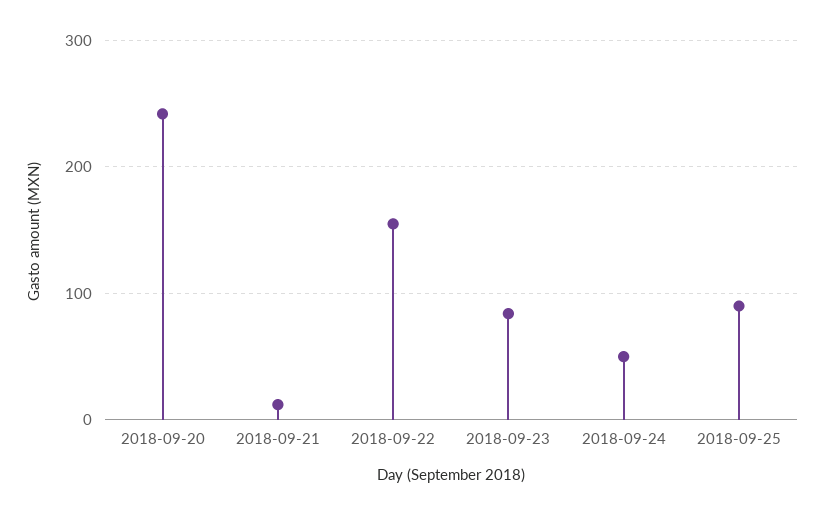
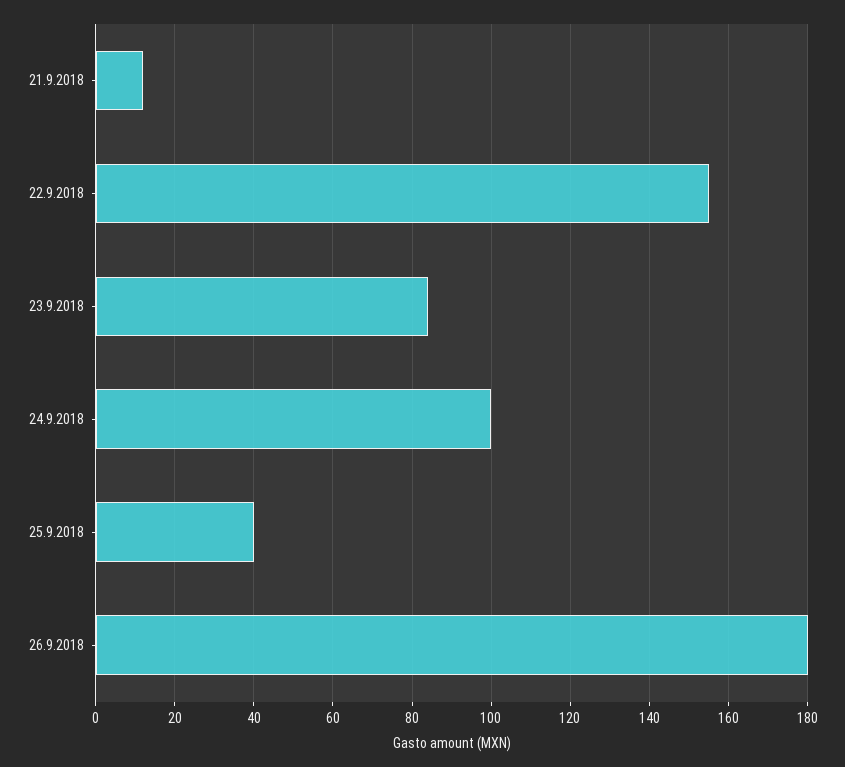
2018-09-20: 240 -> none
2018-09-24: 50 -> 100
2018-09-25: 90 -> 40
26.9.2018: none -> 180

